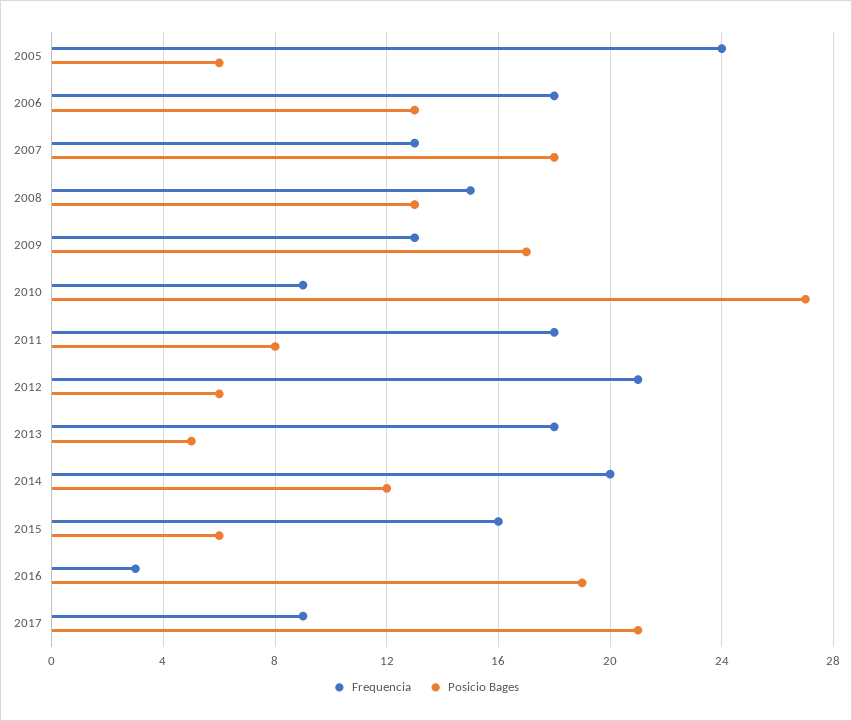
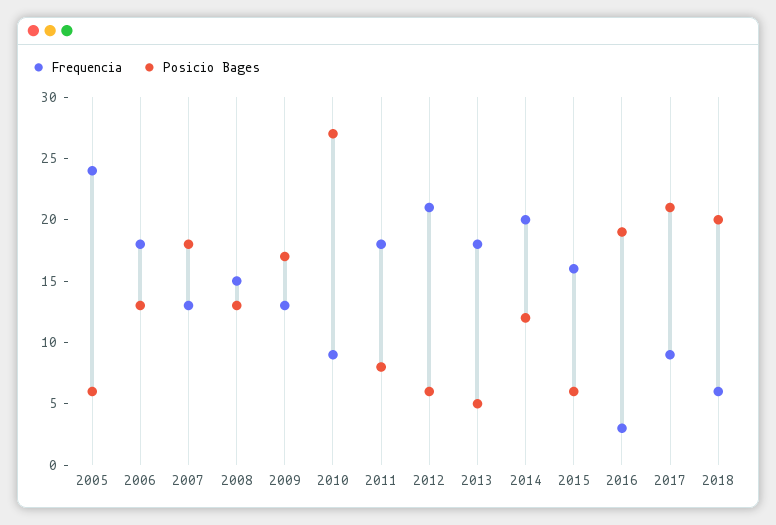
Frequencia, 2018: none -> 6
Posicio Bages, 2018: none -> 20

